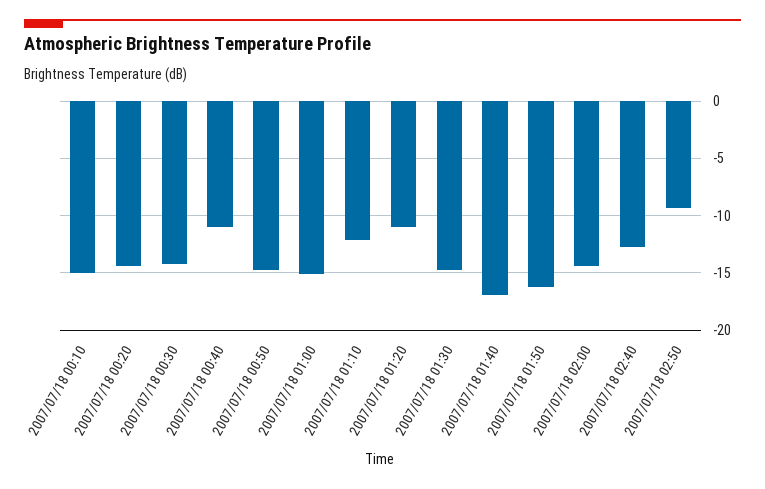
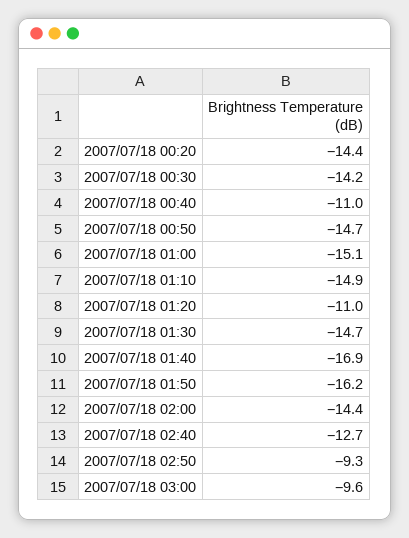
2007/07/18 00:10: -15 -> none
2007/07/18 01:10: -12 -> -14.9
2007/07/18 03:00: none -> -9.6

